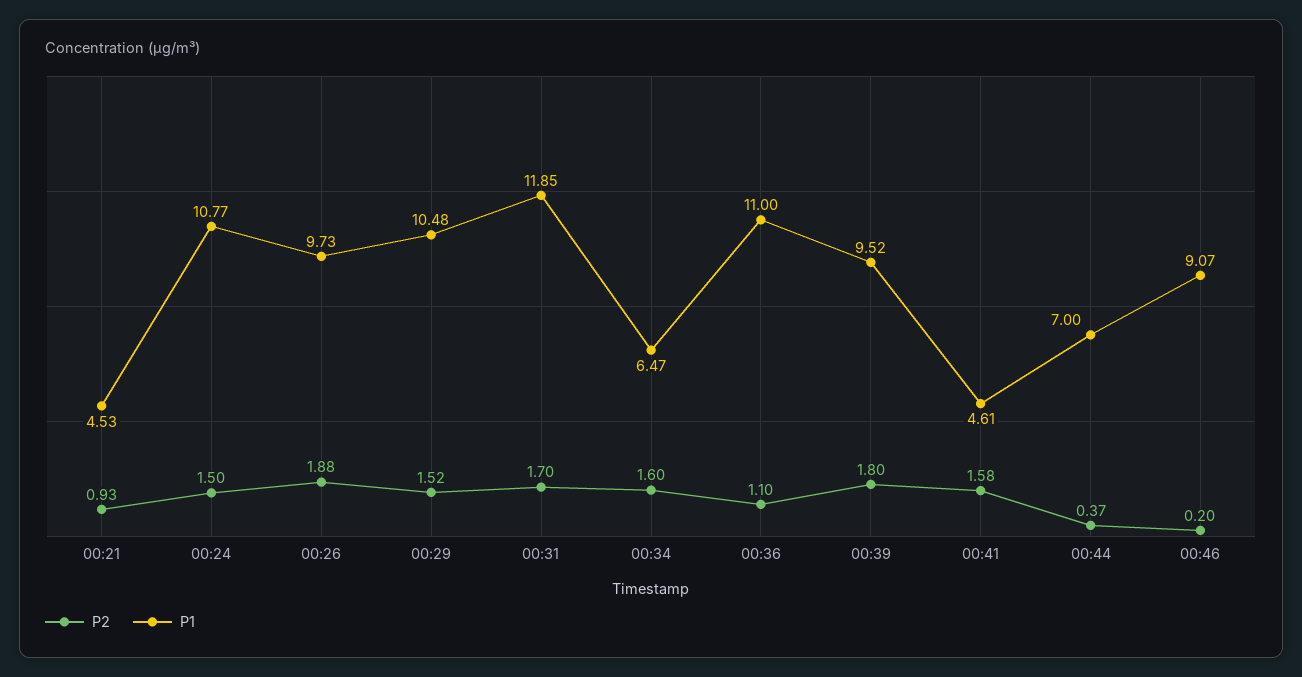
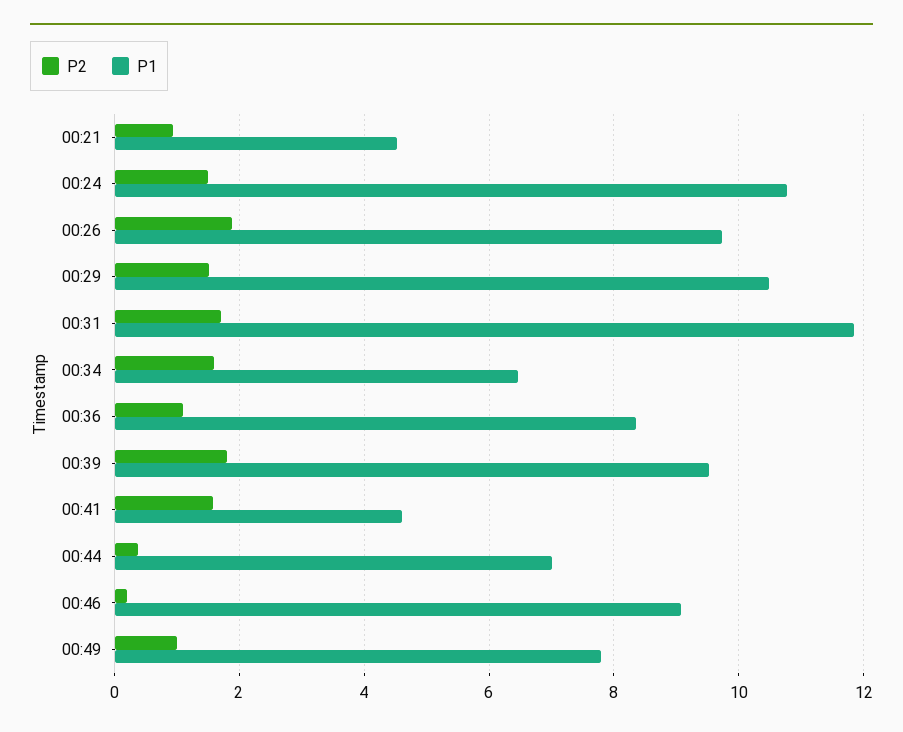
P1, 00:36: 11 -> 8.4
P2, 00:49: none -> 1
P1, 00:49: none -> 7.8

